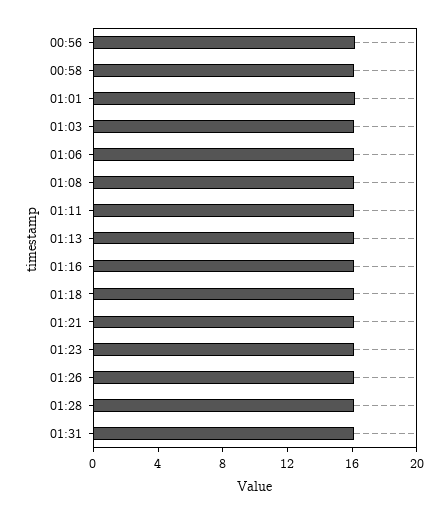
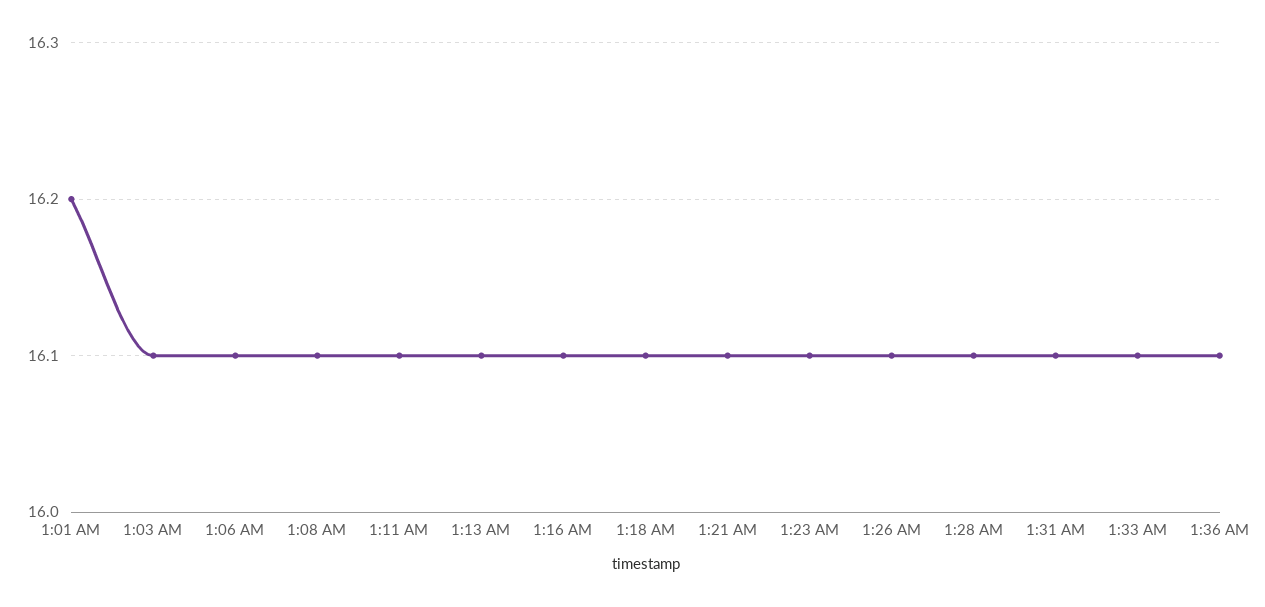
00:56: 16 -> none
00:58: 16 -> none
1:33 AM: none -> 16.1
1:36 AM: none -> 16.1

